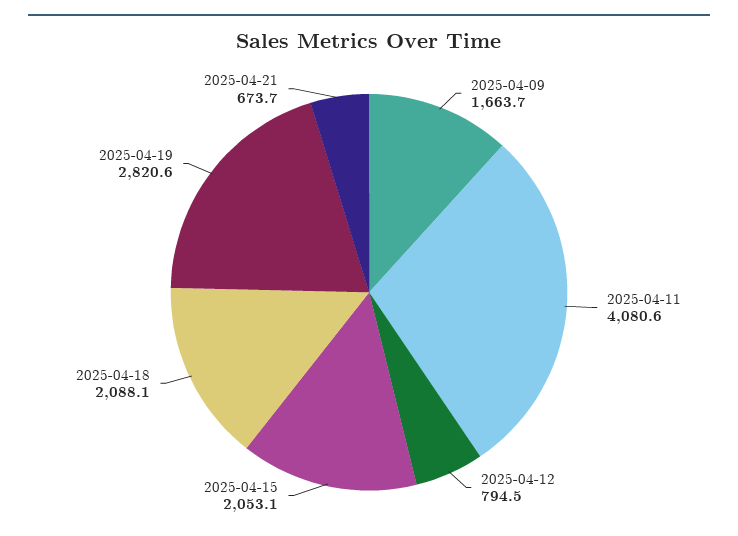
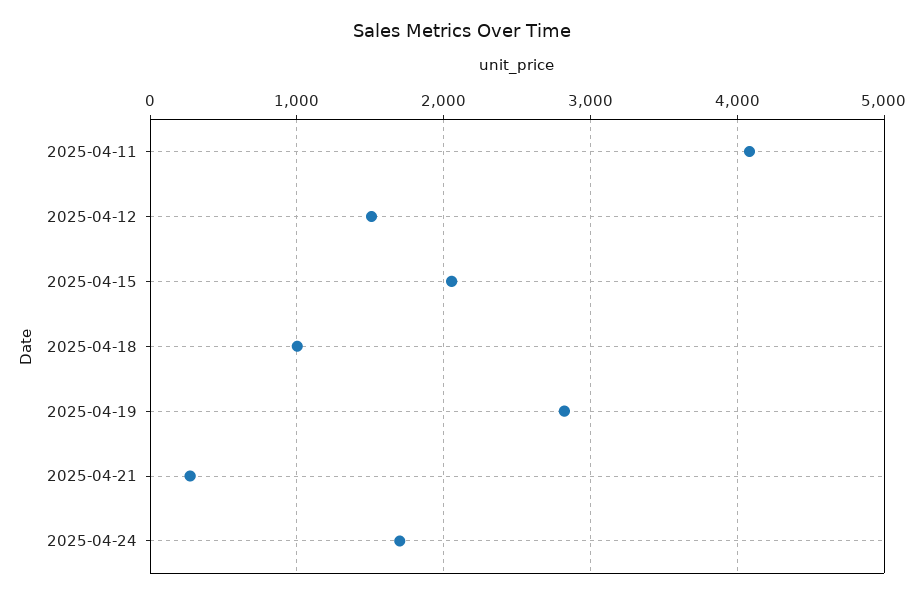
2025-04-09: 1663.7 -> none
2025-04-12: 794.5 -> 1500
2025-04-18: 2088.1 -> 1000
2025-04-21: 673.7 -> 300
2025-04-24: none -> 1700

